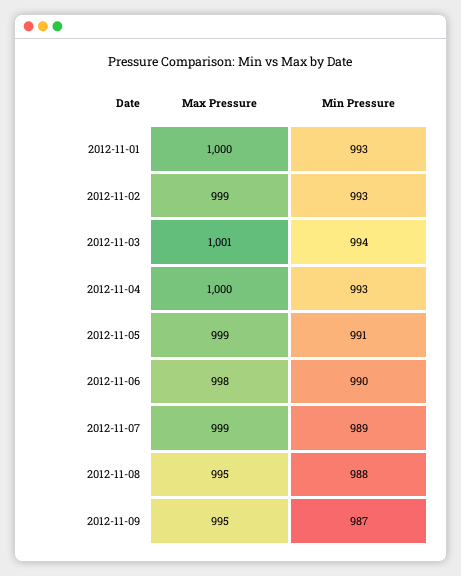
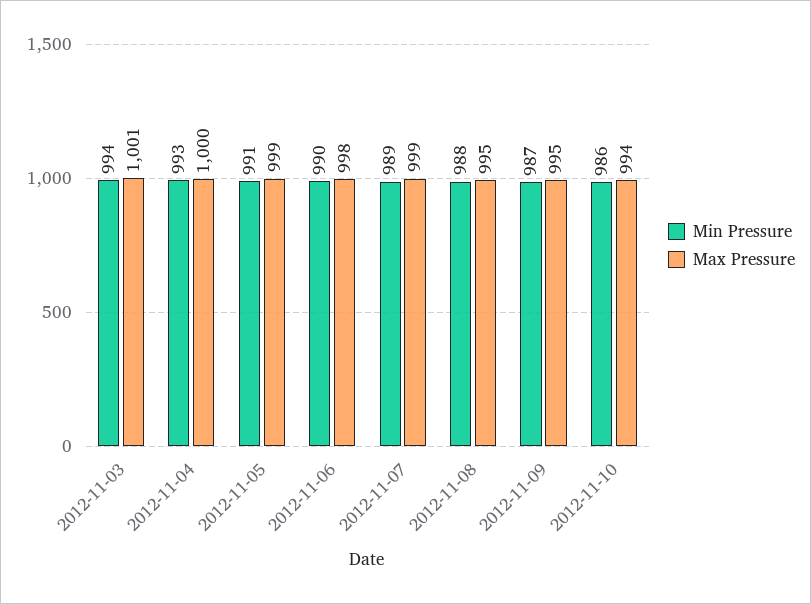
Max Pressure, 2012-11-01: 1000 -> none
Min Pressure, 2012-11-01: 993 -> none
Max Pressure, 2012-11-02: 999 -> none
Min Pressure, 2012-11-02: 993 -> none
Min Pressure, 2012-11-10: none -> 986
Max Pressure, 2012-11-10: none -> 994

